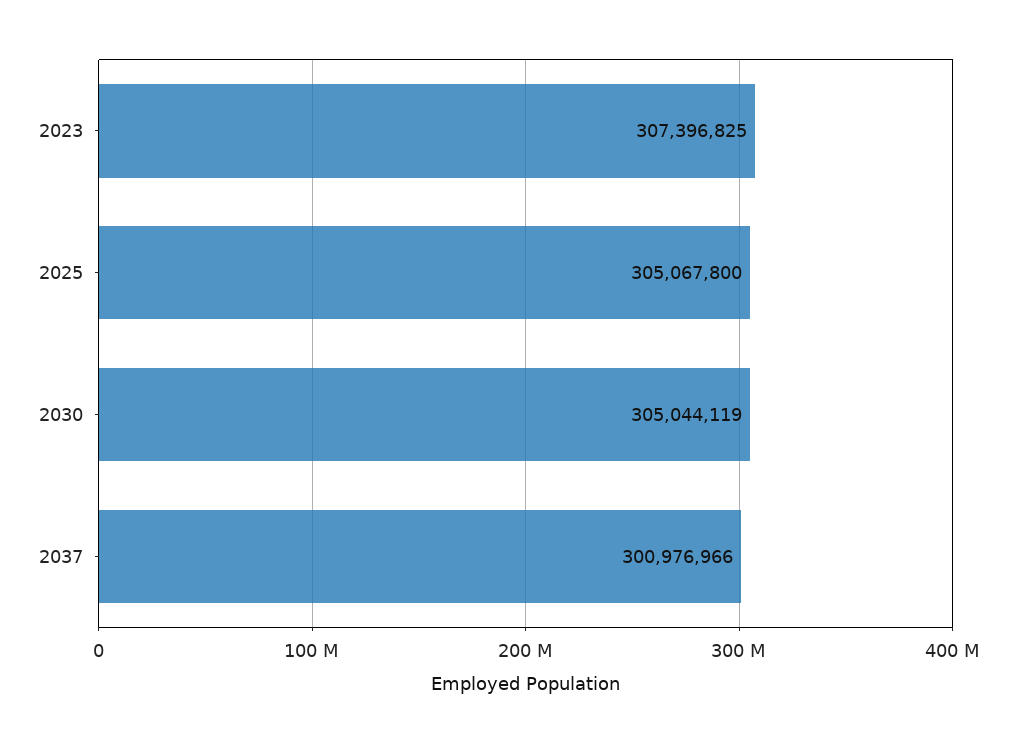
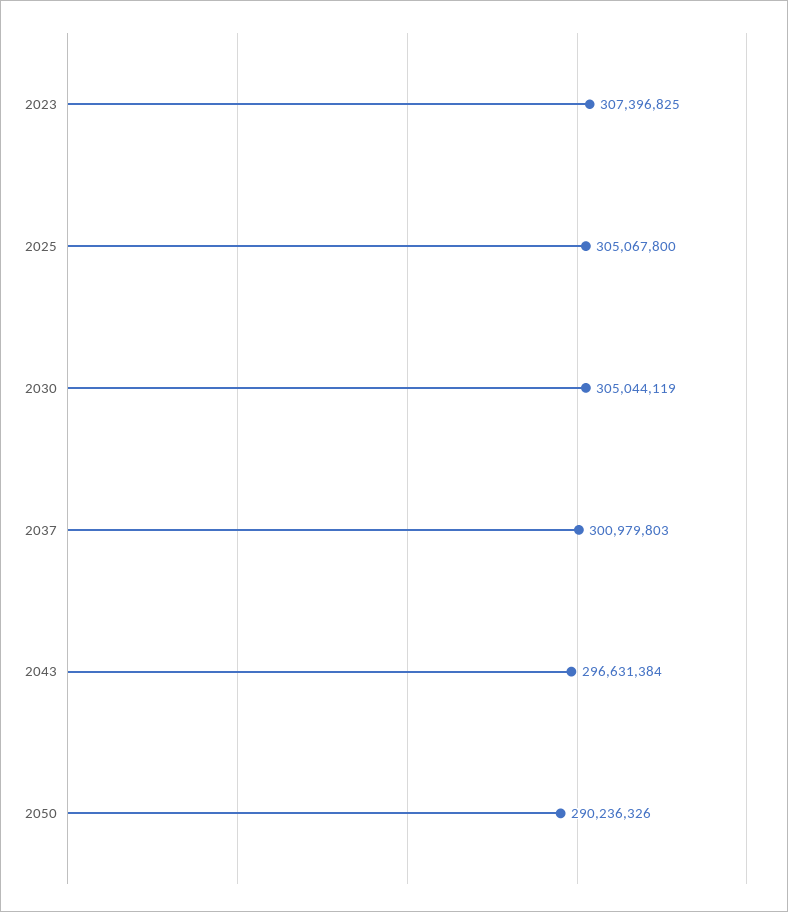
2037: 300976966 -> 300979803
2043: none -> 296631384
2050: none -> 290236326

